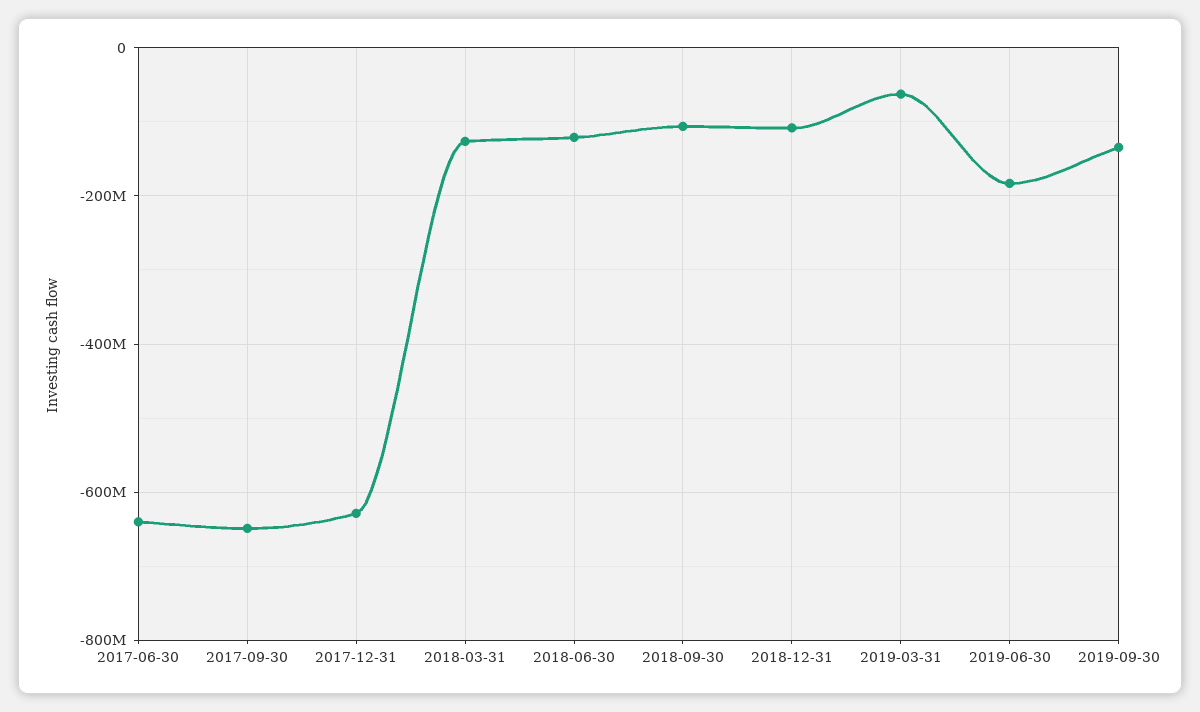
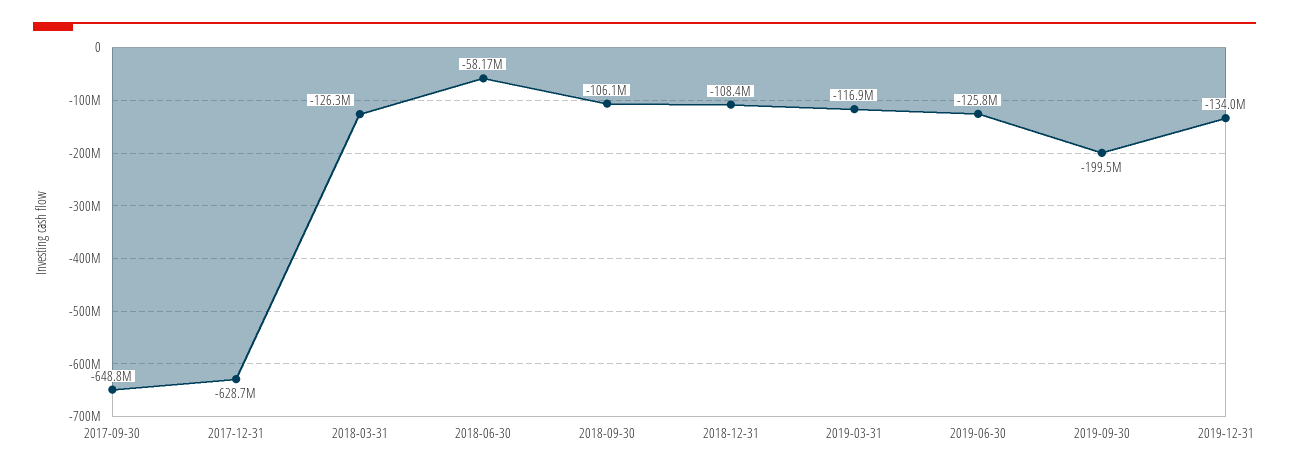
2017-06-30: -640000000 -> none
2018-06-30: -120000000 -> -58170000
2019-03-31: -60000000 -> -116900000
2019-06-30: -180000000 -> -125800000
2019-09-30: -140000000 -> -199500000
2019-12-31: none -> -134000000

